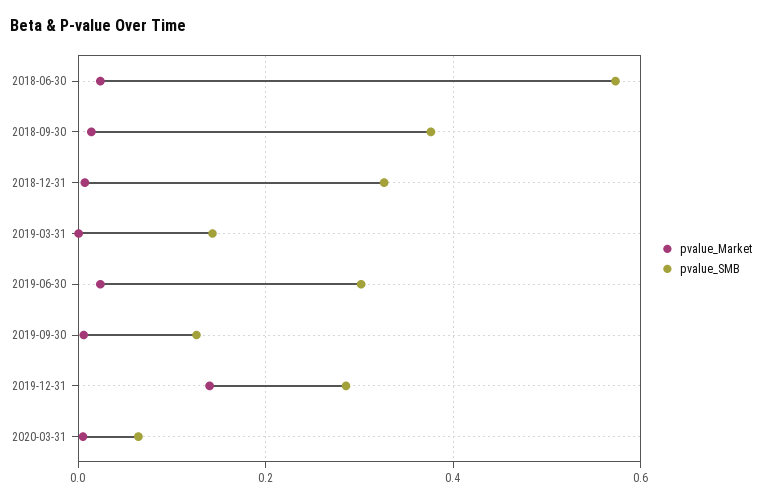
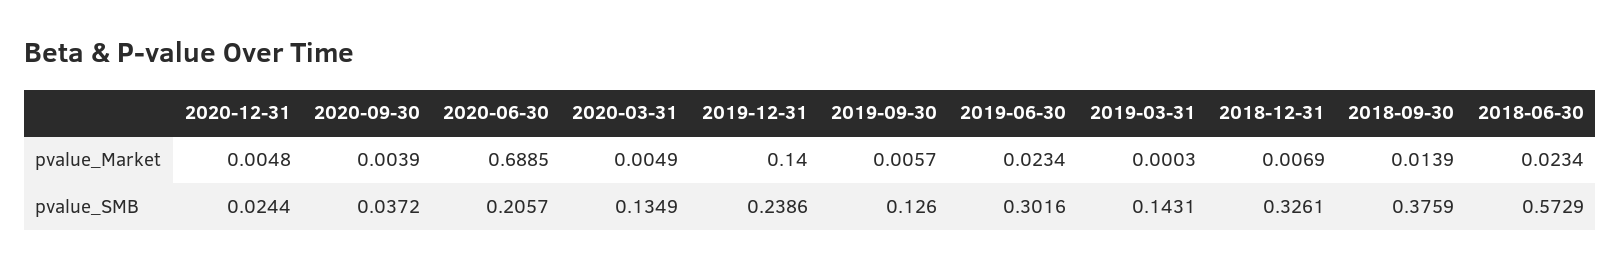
pvalue_SMB, 2019-12-31: 0.28 -> 0.2386
pvalue_SMB, 2020-03-31: 0.06 -> 0.1349
pvalue_Market, 2020-12-31: none -> 0.0048
pvalue_Market, 2020-09-30: none -> 0.0039
pvalue_Market, 2020-06-30: none -> 0.6885
pvalue_SMB, 2020-12-31: none -> 0.0244
pvalue_SMB, 2020-09-30: none -> 0.0372
pvalue_SMB, 2020-06-30: none -> 0.2057

